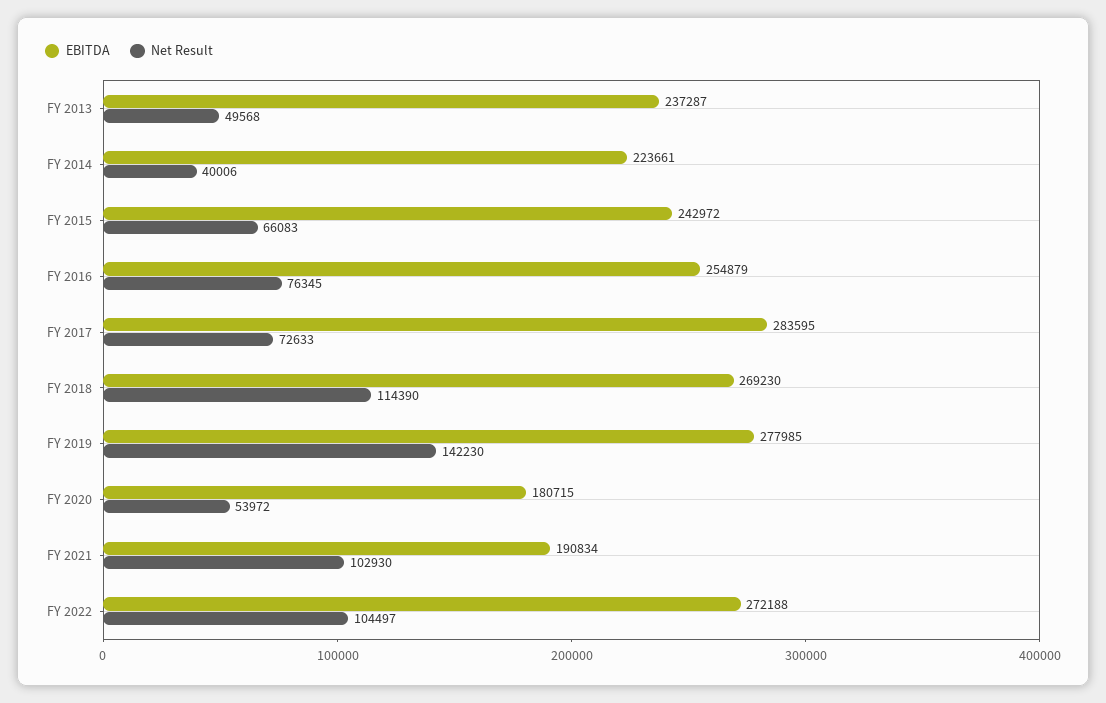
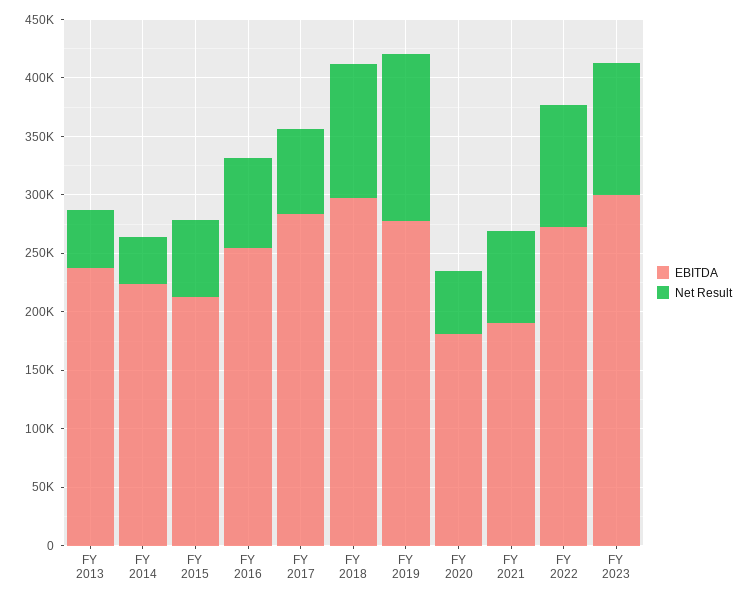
EBITDA, FY 2015: 242972 -> 210000
EBITDA, FY 2018: 269230 -> 300000
Net Result, FY 2021: 102930 -> 80000
EBITDA, FY 2023: none -> 300000
Net Result, FY 2023: none -> 110000

